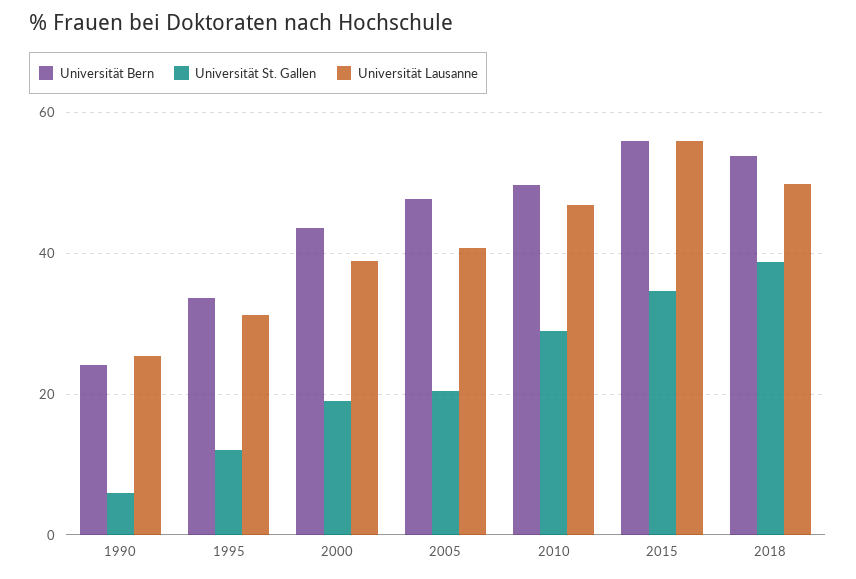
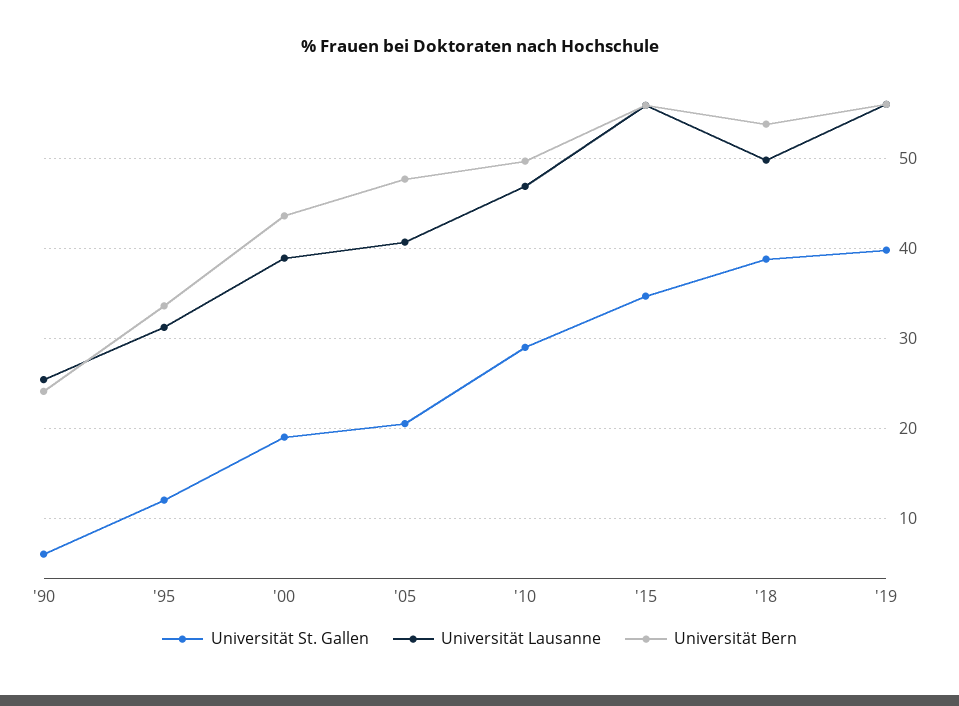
Universität St. Gallen, '19: none -> 40
Universität Lausanne, '19: none -> 56
Universität Bern, '19: none -> 56

